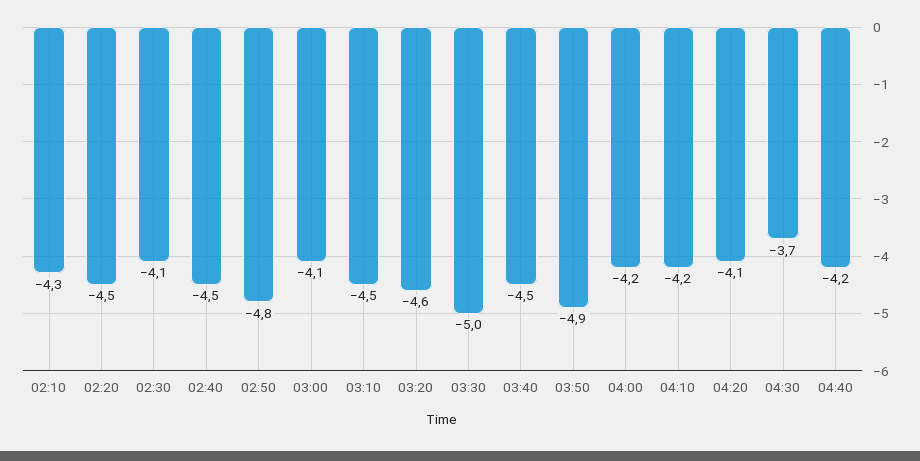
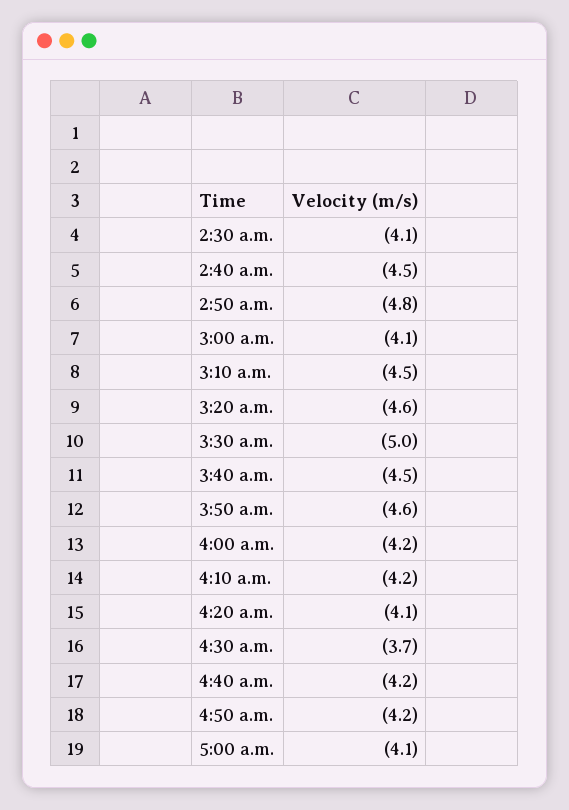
02:10: -4.3 -> none
02:20: -4.5 -> none
03:50: -4.9 -> -4.6
4:50 a.m.: none -> -4.2
5:00 a.m.: none -> -4.1

